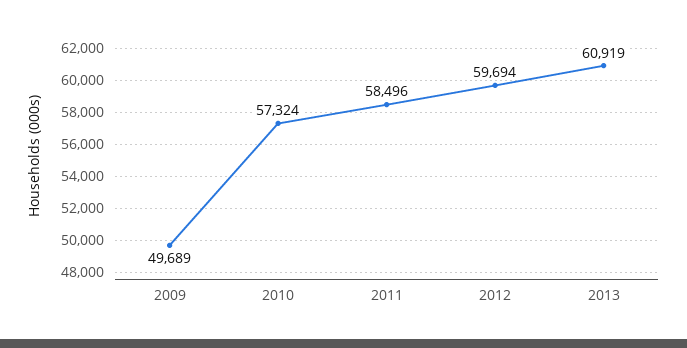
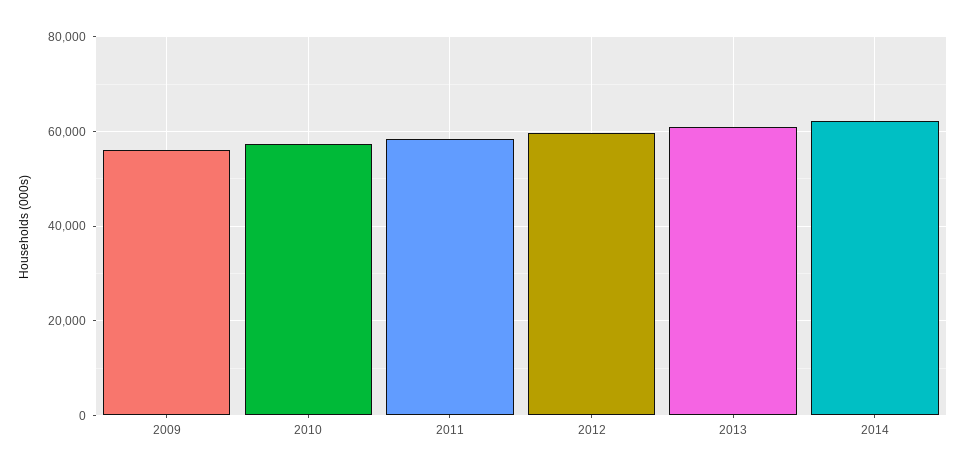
2009: 49689 -> 56000
2014: none -> 62000

